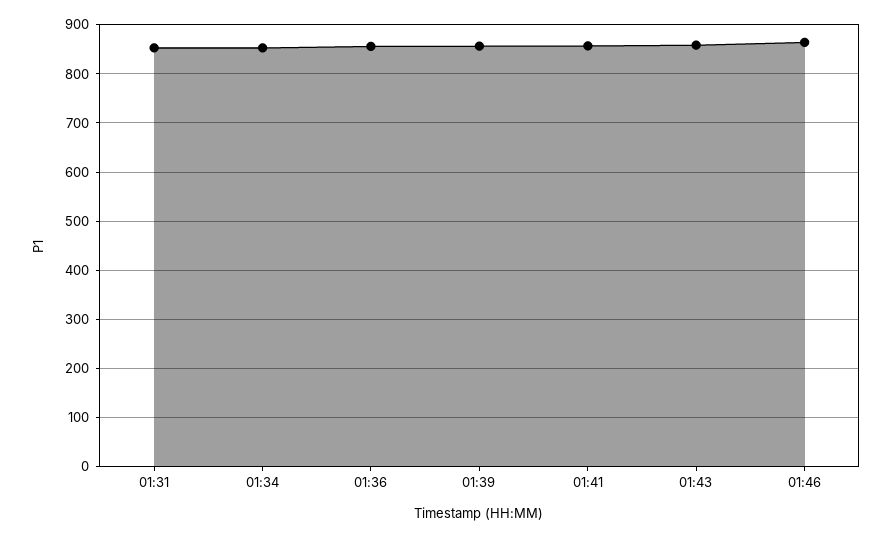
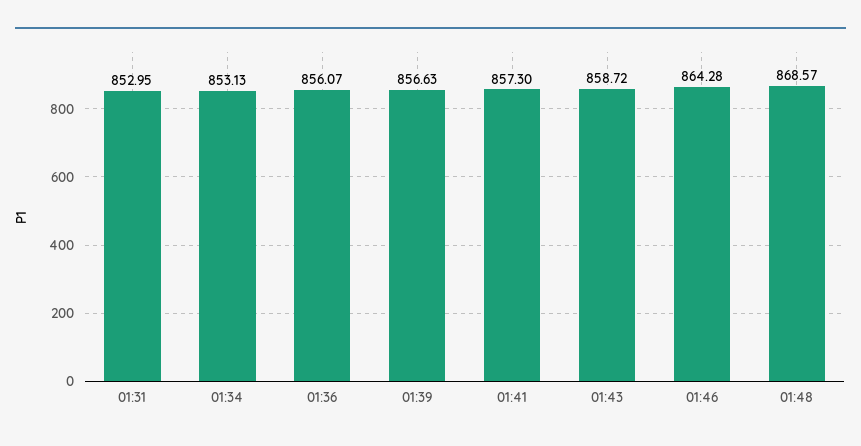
01:48: none -> 868.57

